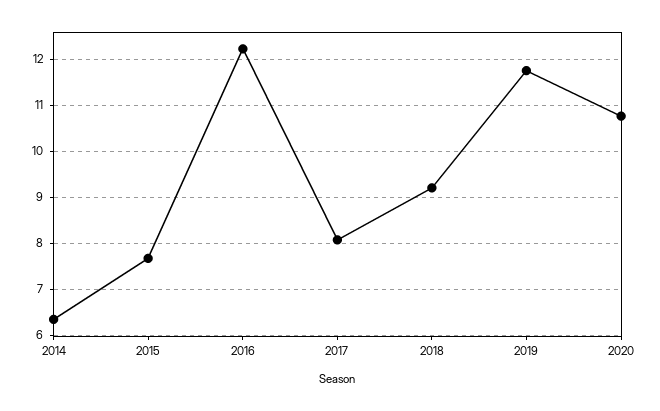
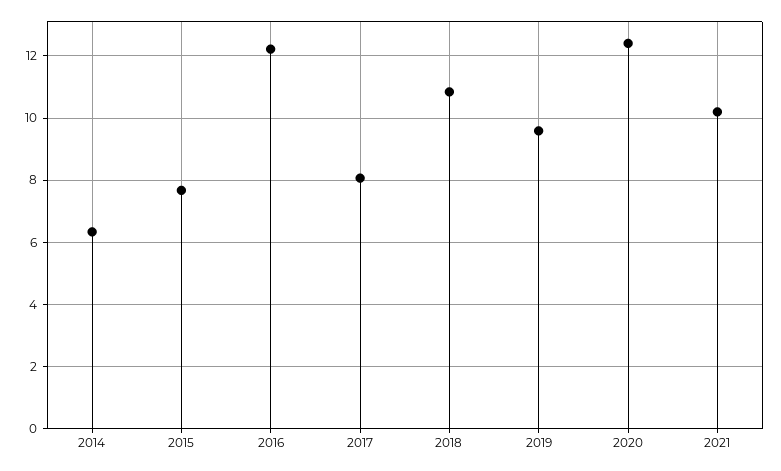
2018: 9.2 -> 10.8
2019: 11.8 -> 9.6
2020: 10.8 -> 12.4
2021: none -> 10.2

